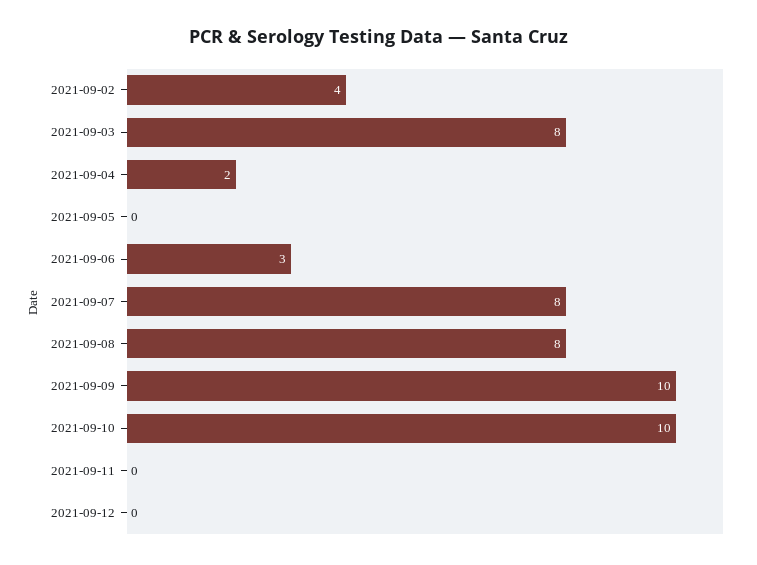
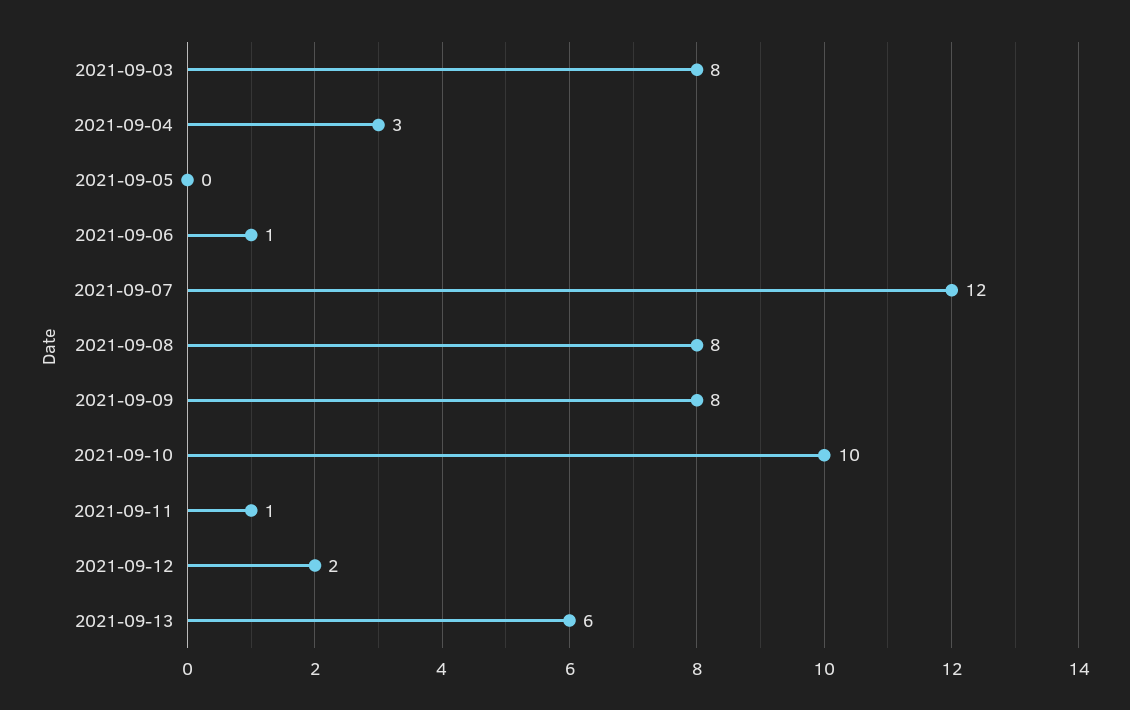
2021-09-02: 4 -> none
2021-09-04: 2 -> 3
2021-09-06: 3 -> 1
2021-09-07: 8 -> 12
2021-09-09: 10 -> 8
2021-09-11: 0 -> 1
2021-09-12: 0 -> 2
2021-09-13: none -> 6

